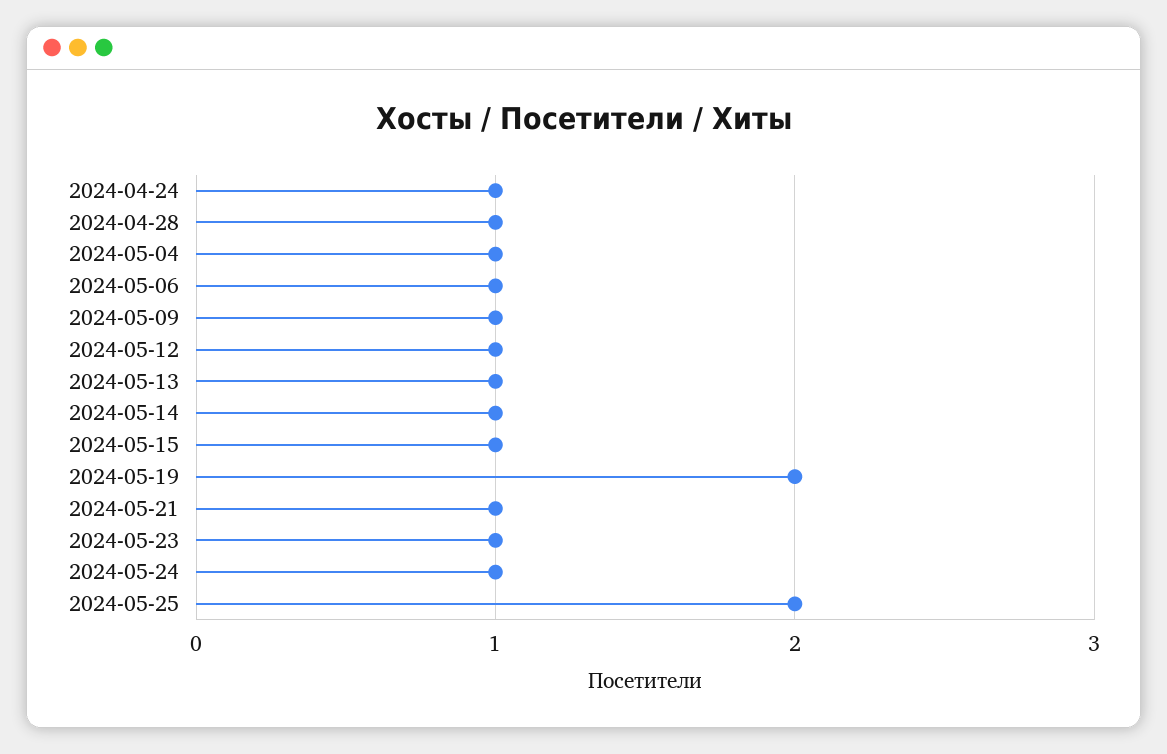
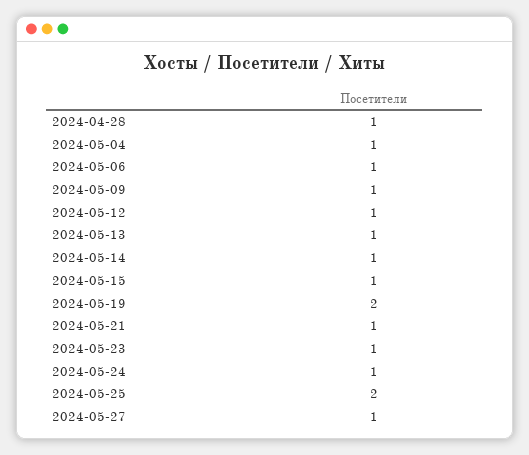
2024-04-24: 1 -> none
2024-05-27: none -> 1

